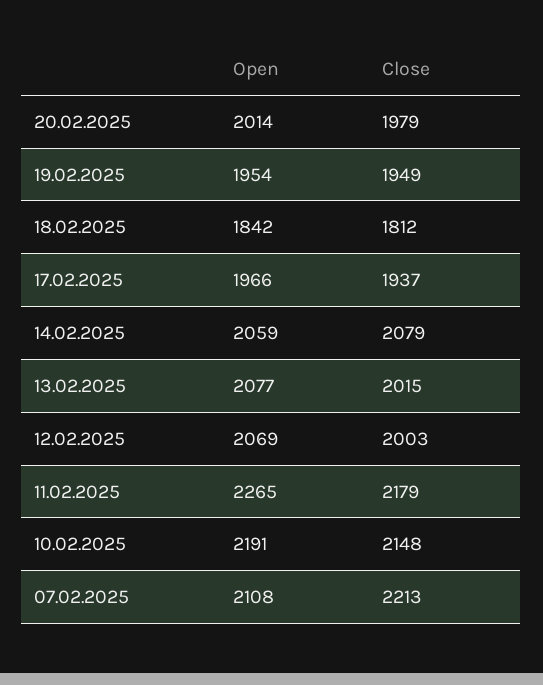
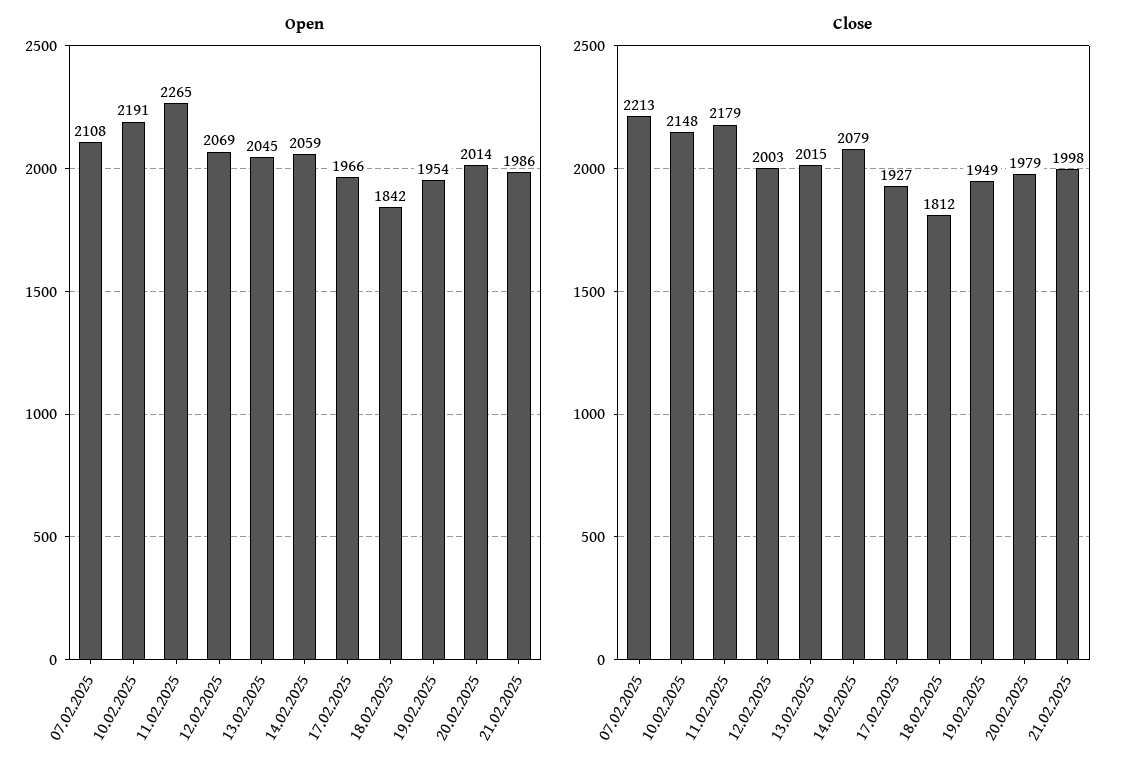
Close, 17.02.2025: 1937 -> 1927
Open, 13.02.2025: 2077 -> 2045
Open, 21.02.2025: none -> 1986
Close, 21.02.2025: none -> 1998

